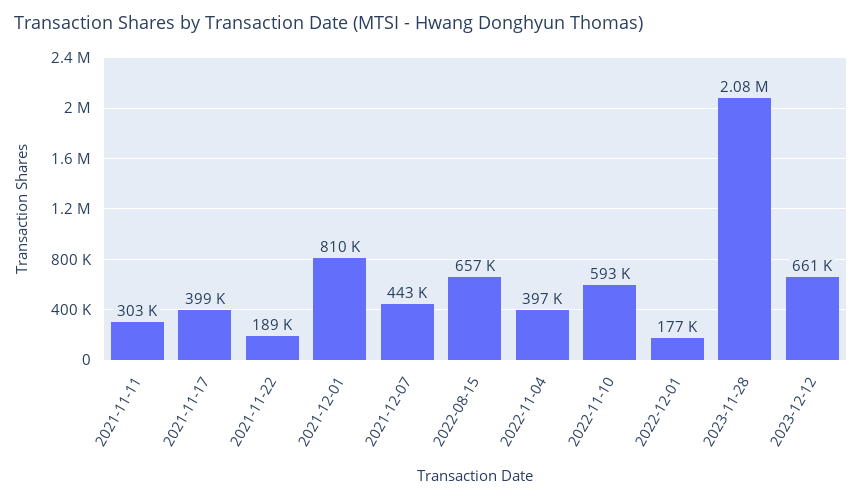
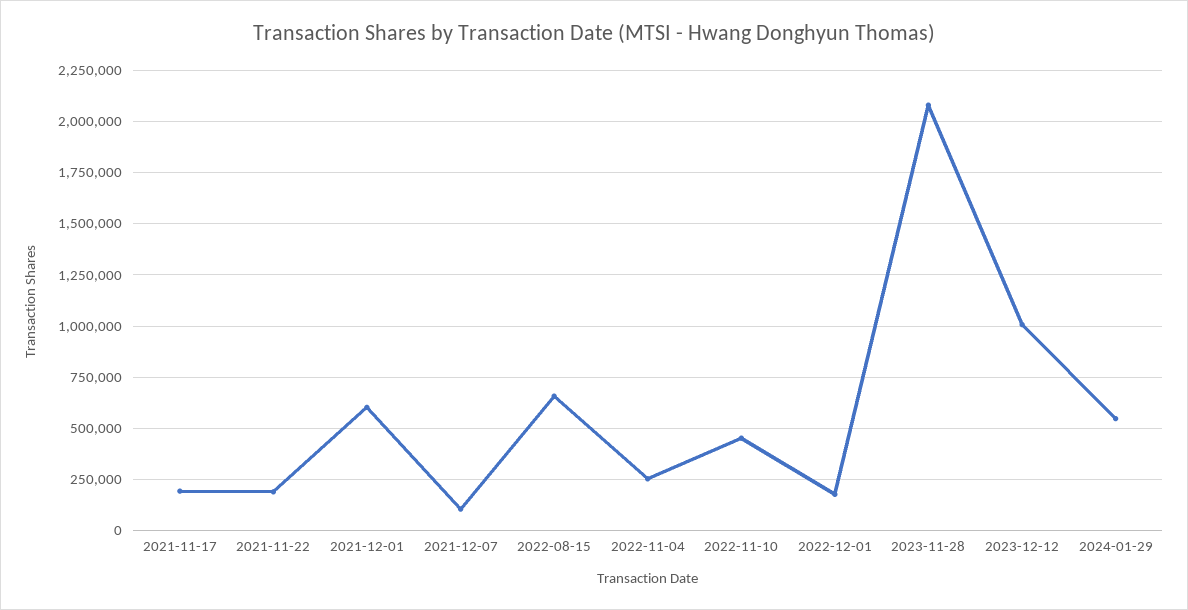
2021-11-11: 303000 -> none
2021-11-17: 399000 -> 200000
2021-12-01: 810000 -> 600000
2021-12-07: 443000 -> 100000
2022-11-04: 397000 -> 250000
2022-11-10: 593000 -> 450000
2023-12-12: 661000 -> 1000000
2024-01-29: none -> 550000

